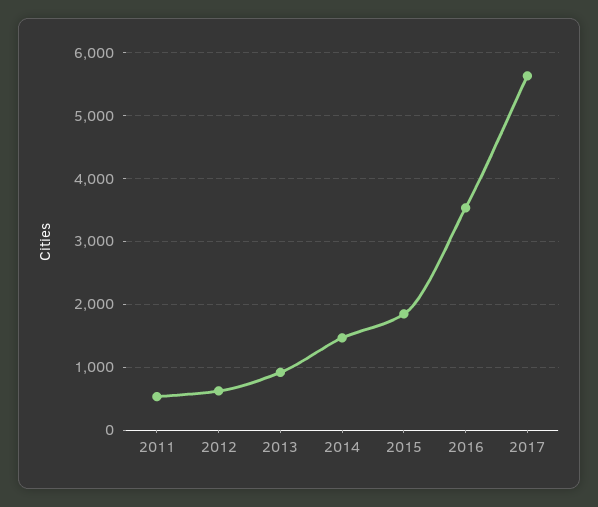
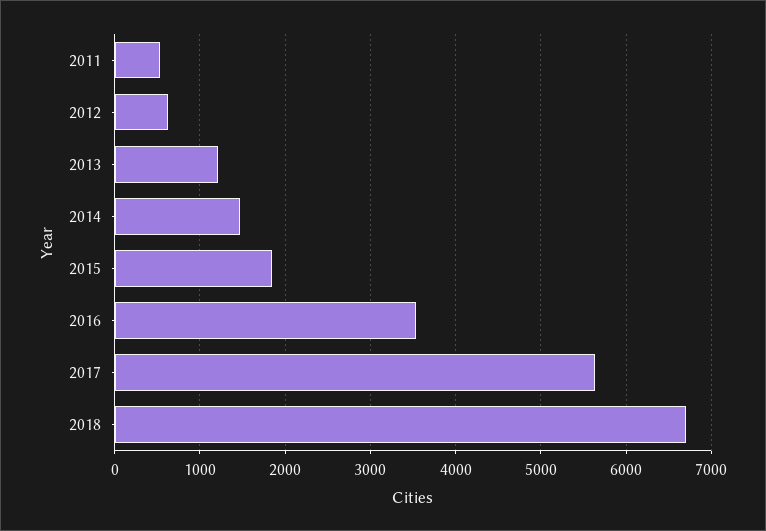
2013: 900 -> 1200
2018: none -> 6700

